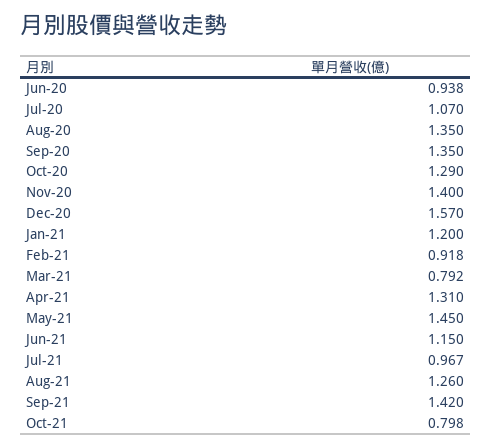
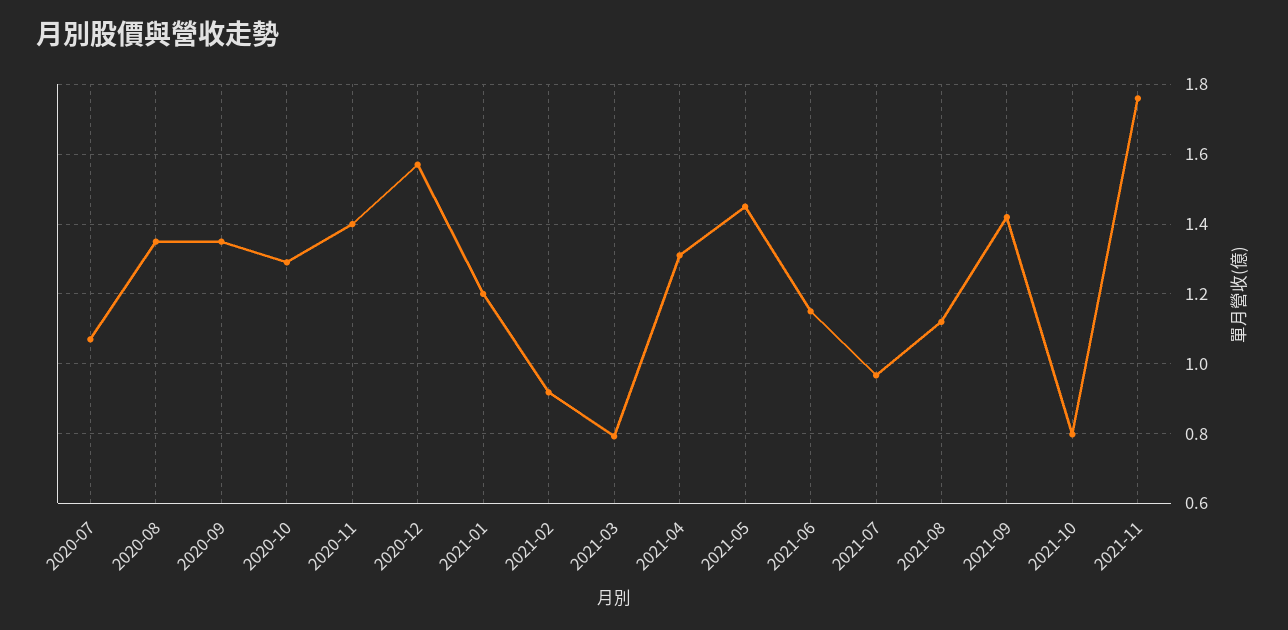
Jun-20: 0.938 -> none
Aug-21: 1.26 -> 1.12
2021-11: none -> 1.76

